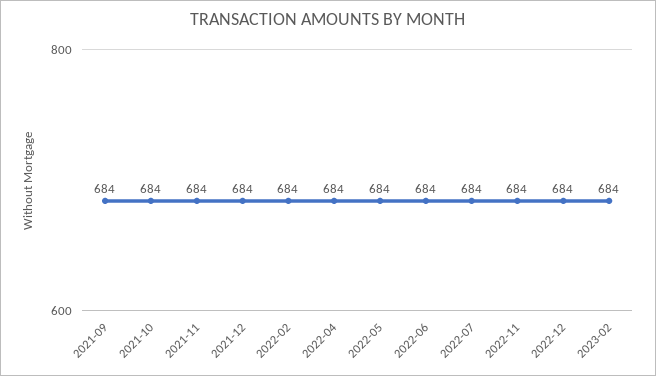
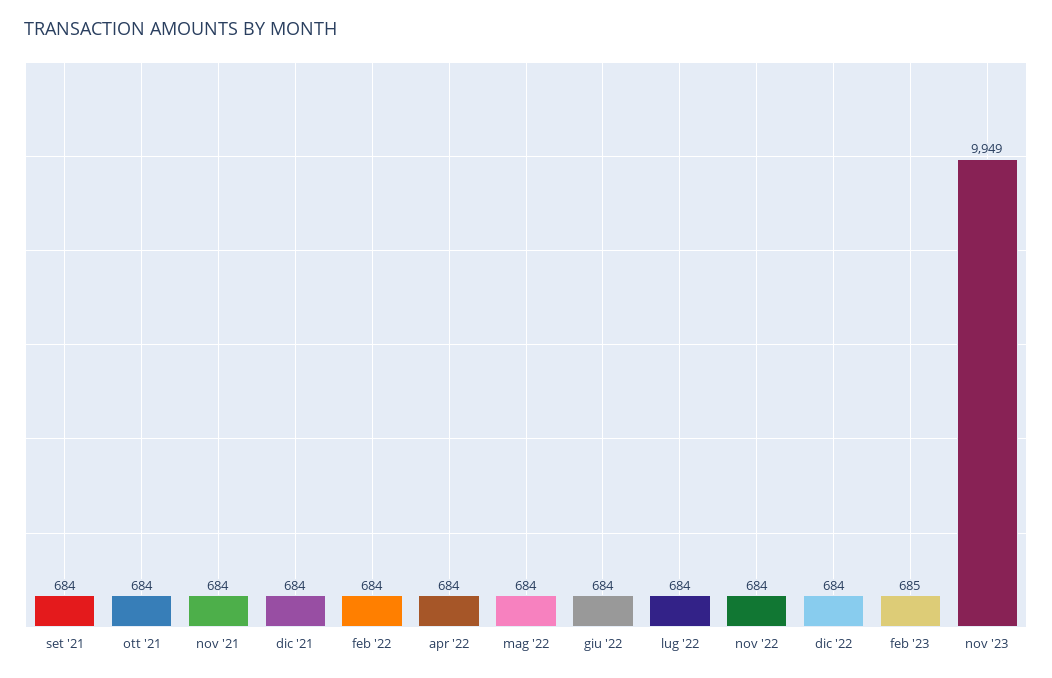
2023-02: 684 -> 685
nov '23: none -> 9949

